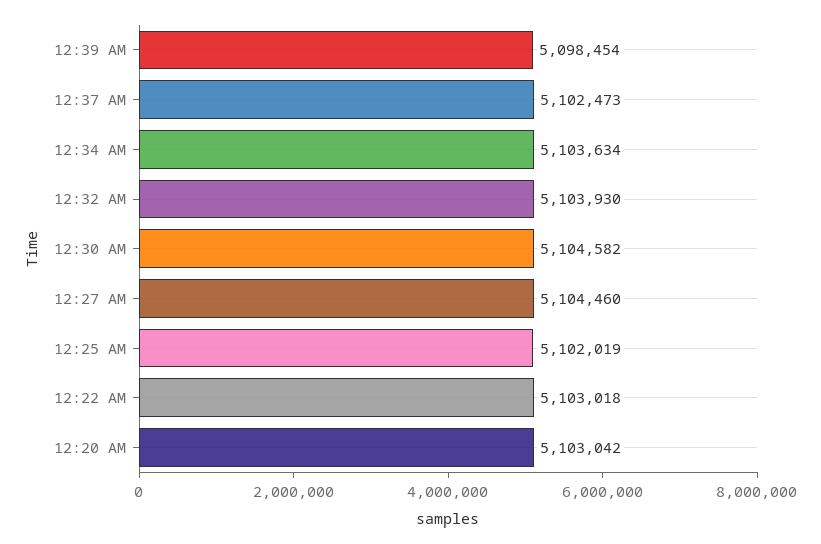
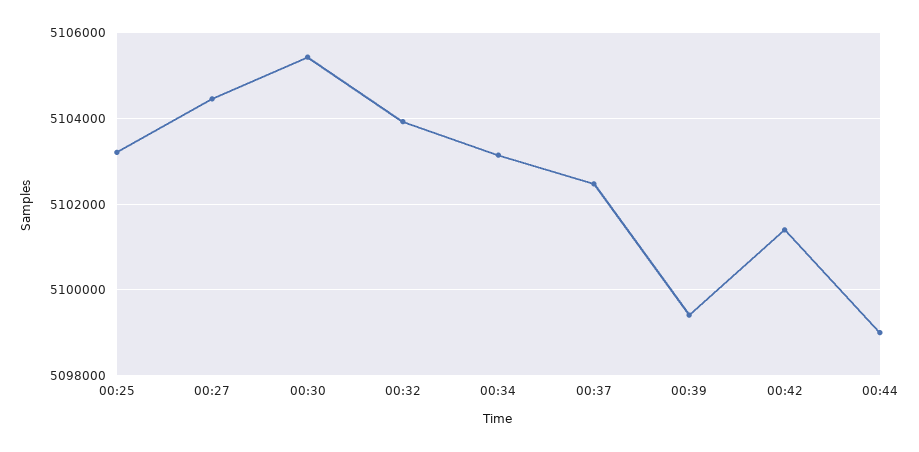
12:39 AM: 5098454 -> 5099400
12:34 AM: 5103634 -> 5103200
12:30 AM: 5104582 -> 5105400
12:25 AM: 5102019 -> 5103200
12:22 AM: 5103018 -> none
12:20 AM: 5103042 -> none
00:42: none -> 5101400
00:44: none -> 5099000

